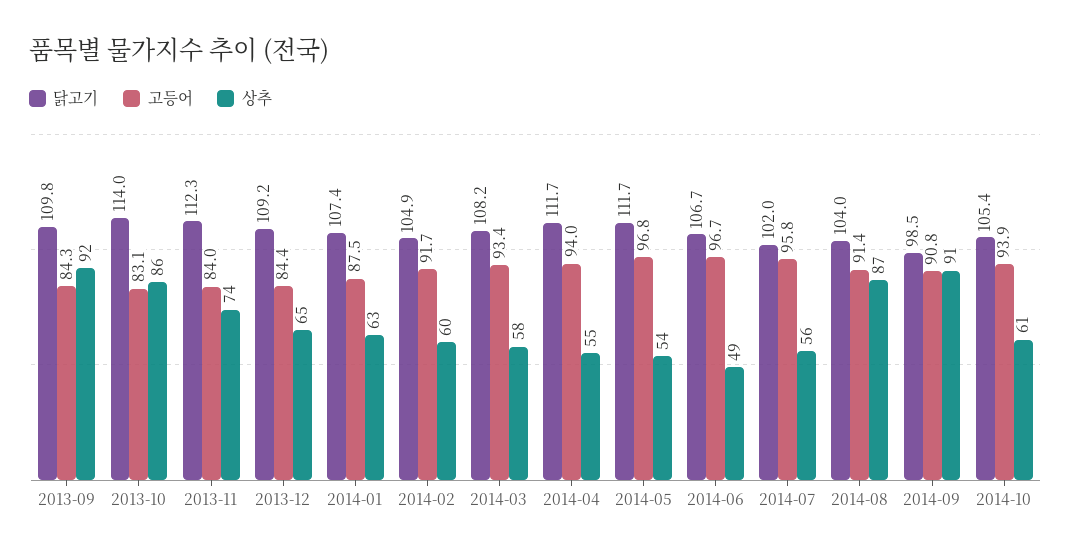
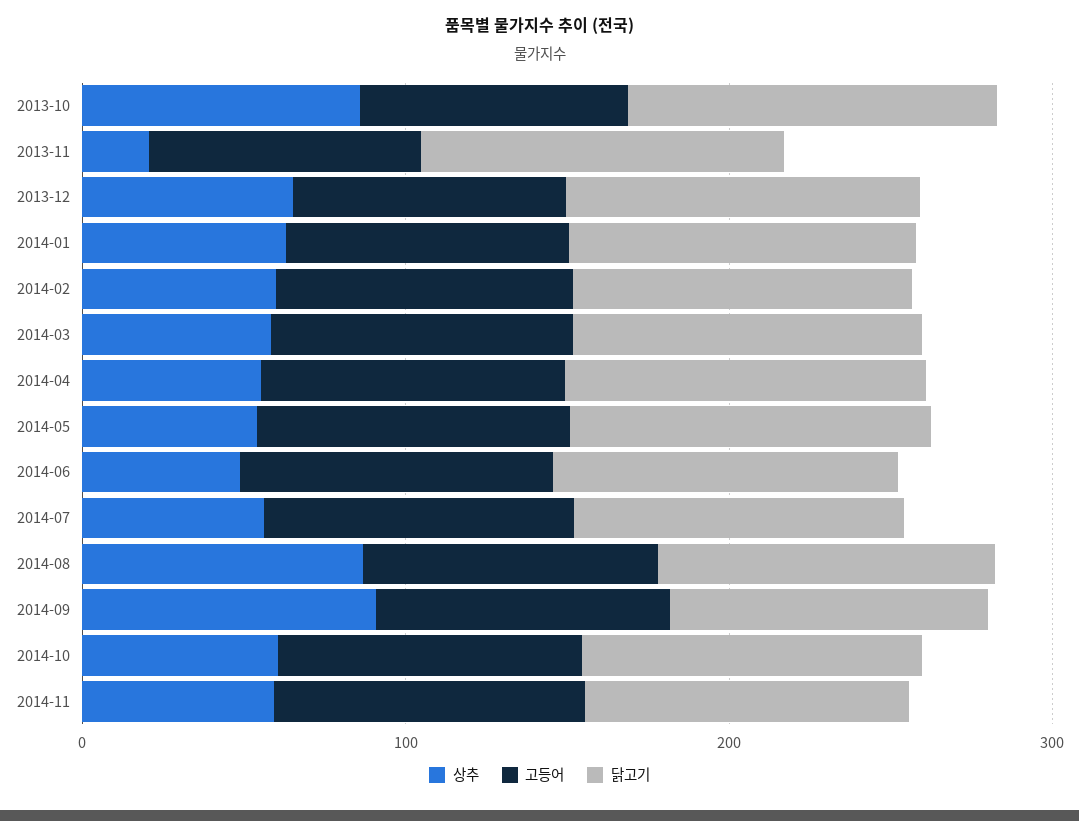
닭고기, 2013-09: 109.8 -> none
고등어, 2013-09: 84.3 -> none
상추, 2013-09: 92 -> none
상추, 2013-11: 74 -> 20
상추, 2014-11: none -> 60
고등어, 2014-11: none -> 100
닭고기, 2014-11: none -> 100

